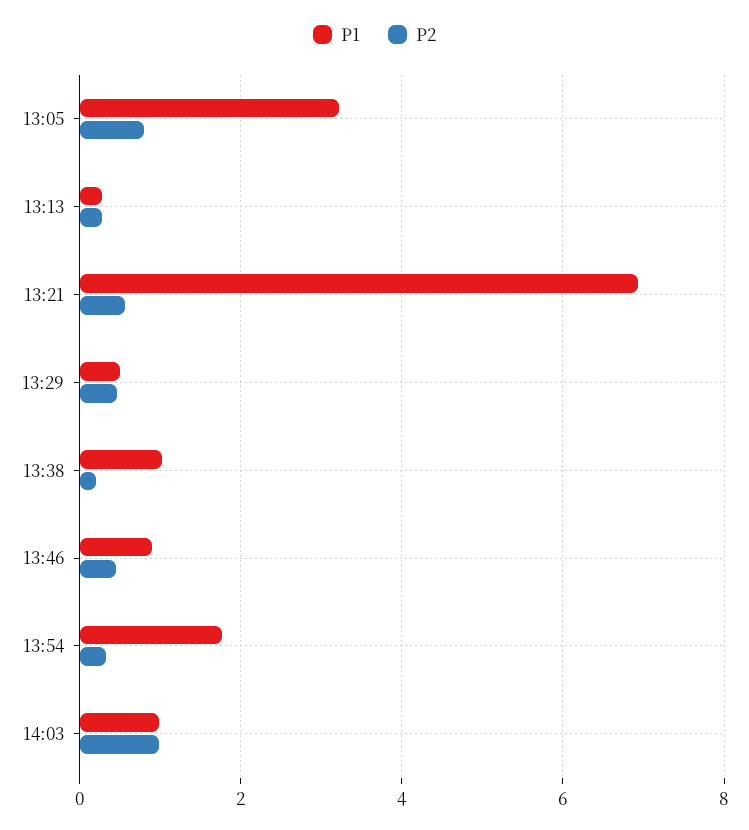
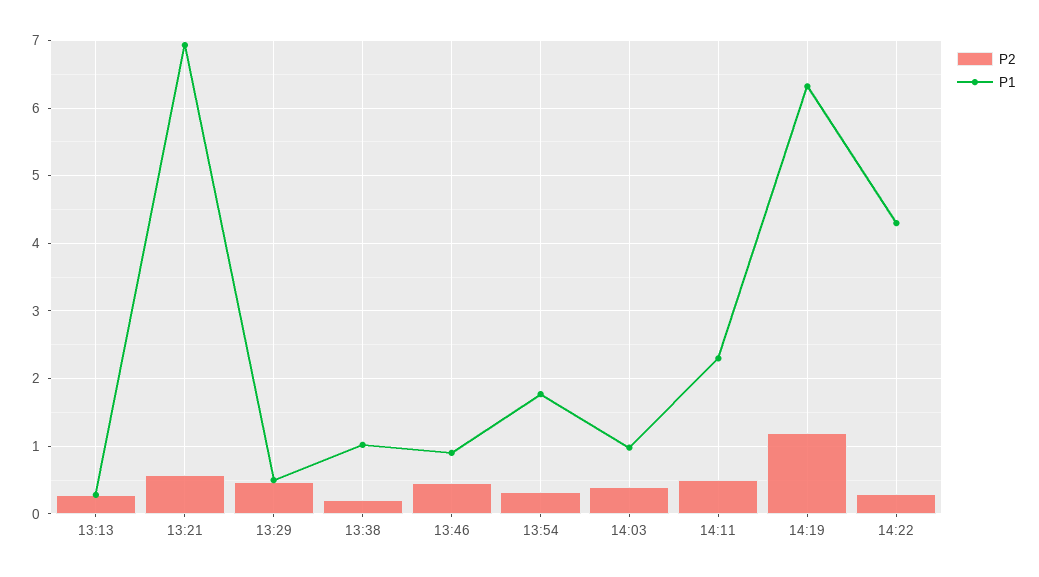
P1, 13:05: 3.2 -> none
P2, 13:05: 0.8 -> none
P2, 14:03: 1 -> 0.4
P2, 14:11: none -> 0.5
P1, 14:11: none -> 2.3
P2, 14:19: none -> 1.2
P1, 14:19: none -> 6.3
P2, 14:22: none -> 0.3
P1, 14:22: none -> 4.3

